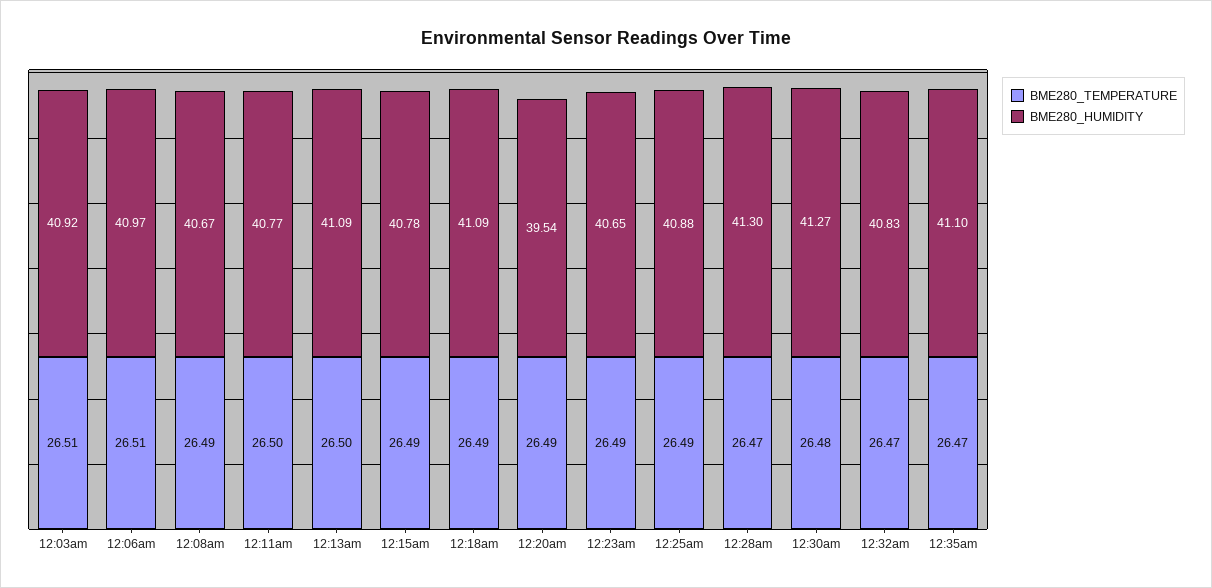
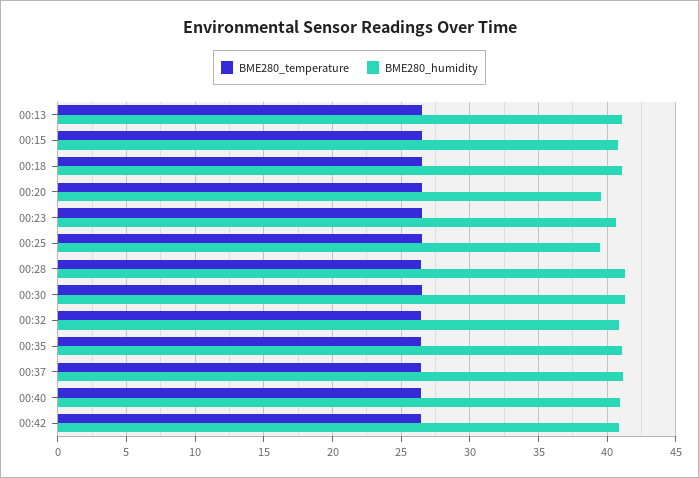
BME280_TEMPERATURE, 12:03am: 26.51 -> none
BME280_HUMIDITY, 12:03am: 40.92 -> none
BME280_TEMPERATURE, 12:06am: 26.51 -> none
BME280_HUMIDITY, 12:06am: 40.97 -> none
BME280_TEMPERATURE, 12:08am: 26.49 -> none
BME280_HUMIDITY, 12:08am: 40.67 -> none
BME280_TEMPERATURE, 12:11am: 26.5 -> none
BME280_HUMIDITY, 12:11am: 40.77 -> none
BME280_HUMIDITY, 12:25am: 40.88 -> 39.5
BME280_TEMPERATURE, 00:37: none -> 26.5
BME280_HUMIDITY, 00:37: none -> 41
BME280_TEMPERATURE, 00:40: none -> 26.5
BME280_HUMIDITY, 00:40: none -> 41
BME280_TEMPERATURE, 00:42: none -> 26.5
BME280_HUMIDITY, 00:42: none -> 41

